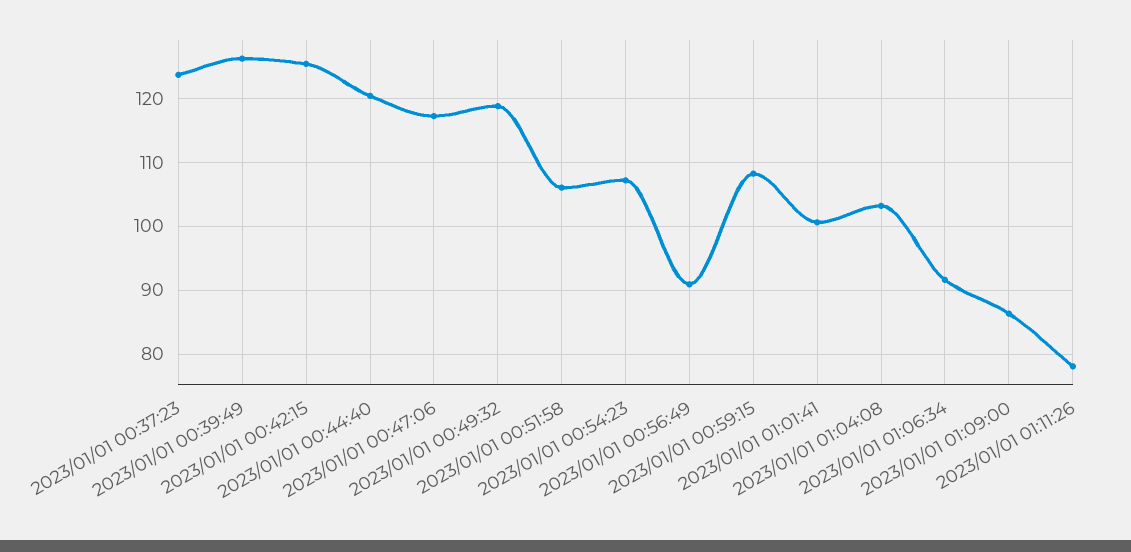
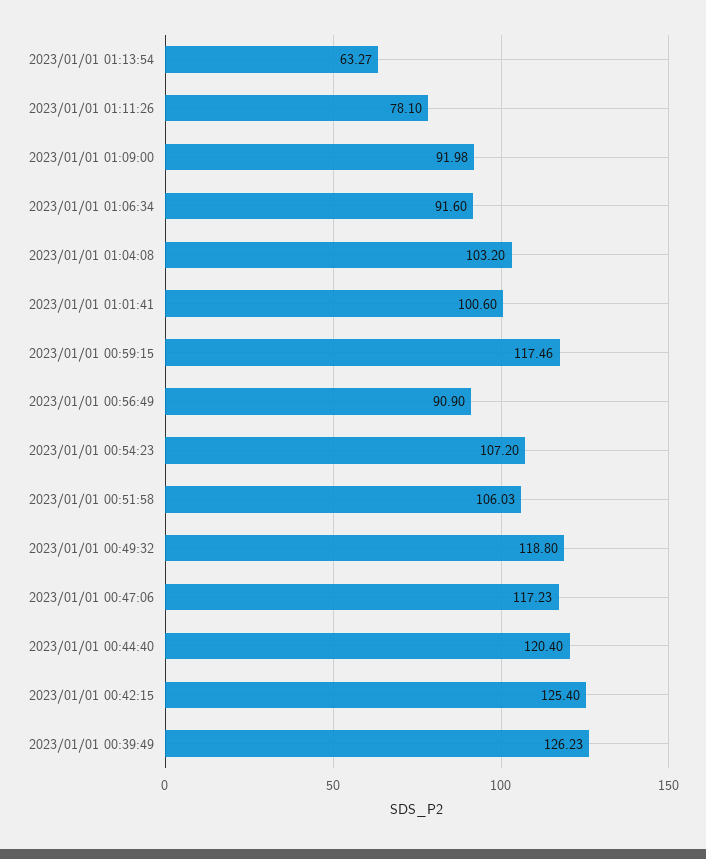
2023/01/01 00:37:23: 124 -> none
2023/01/01 00:59:15: 108 -> 117.46
2023/01/01 01:09:00: 86 -> 91.98
2023/01/01 01:13:54: none -> 63.27

